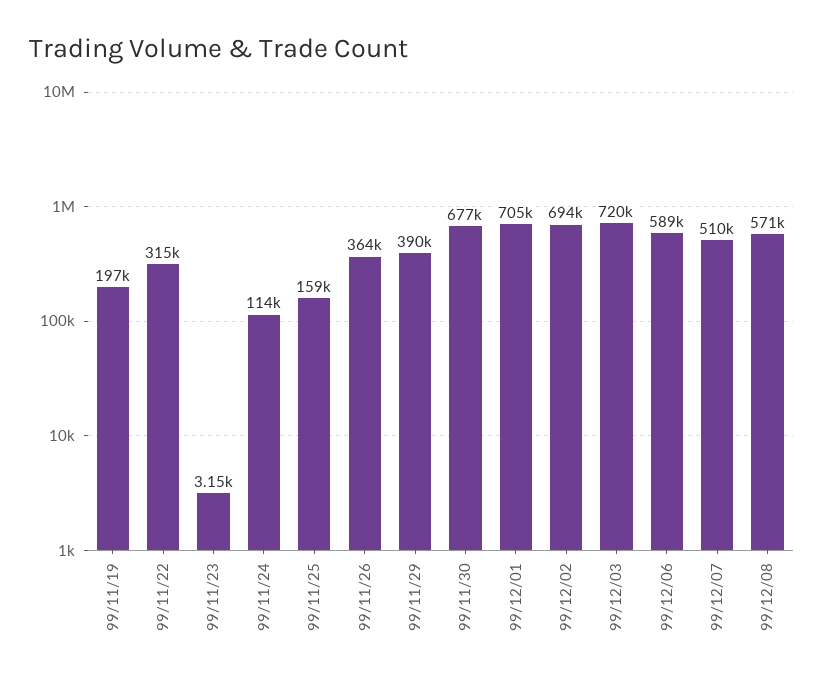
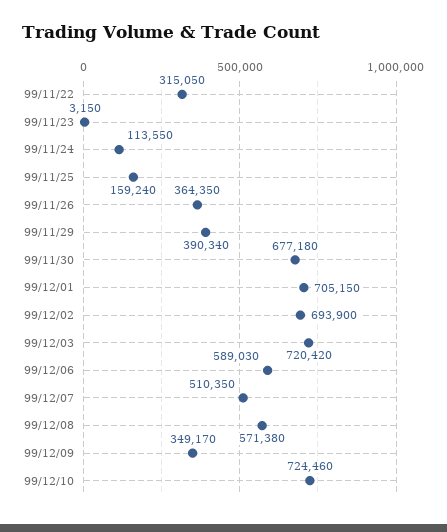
99/11/19: 197000 -> none
99/12/09: none -> 349170
99/12/10: none -> 724460

